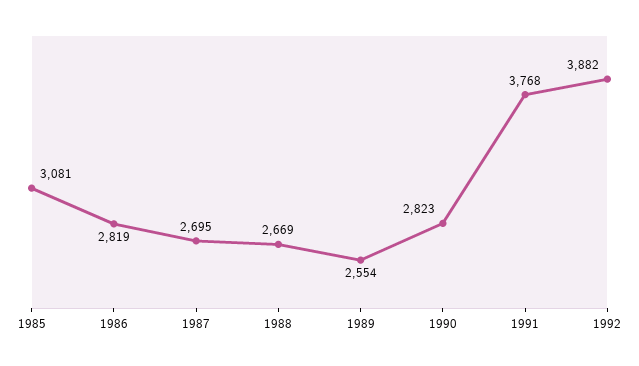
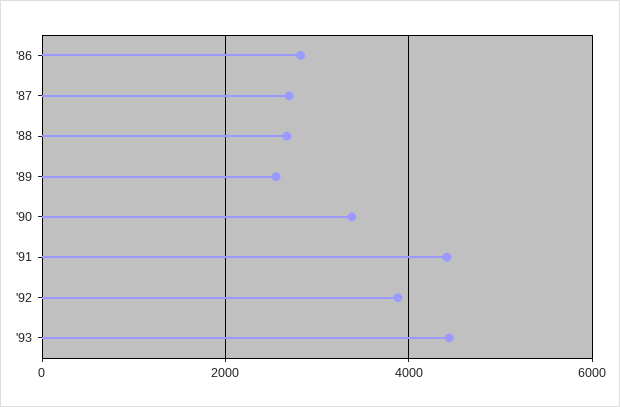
1985: 3081 -> none
1990: 2823 -> 3400
1991: 3768 -> 4400
'93: none -> 4400

